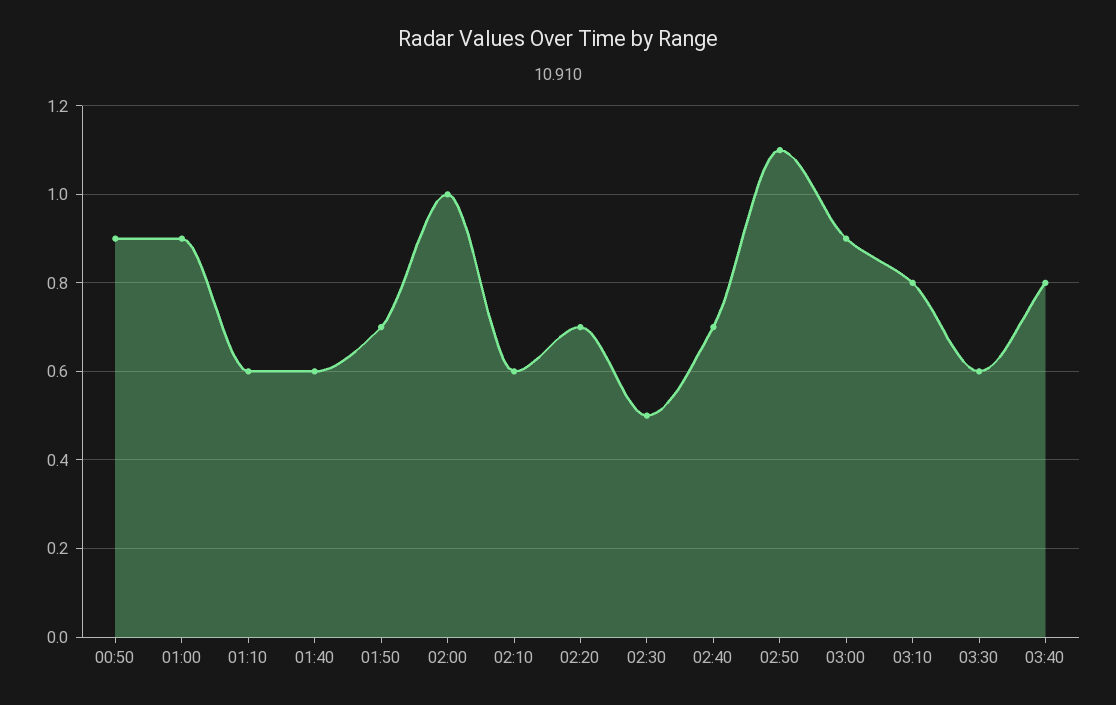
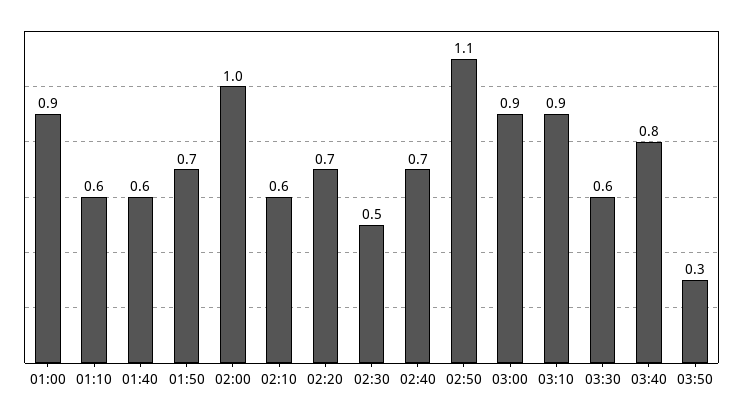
00:50: 0.9 -> none
03:10: 0.8 -> 0.9
03:50: none -> 0.3

